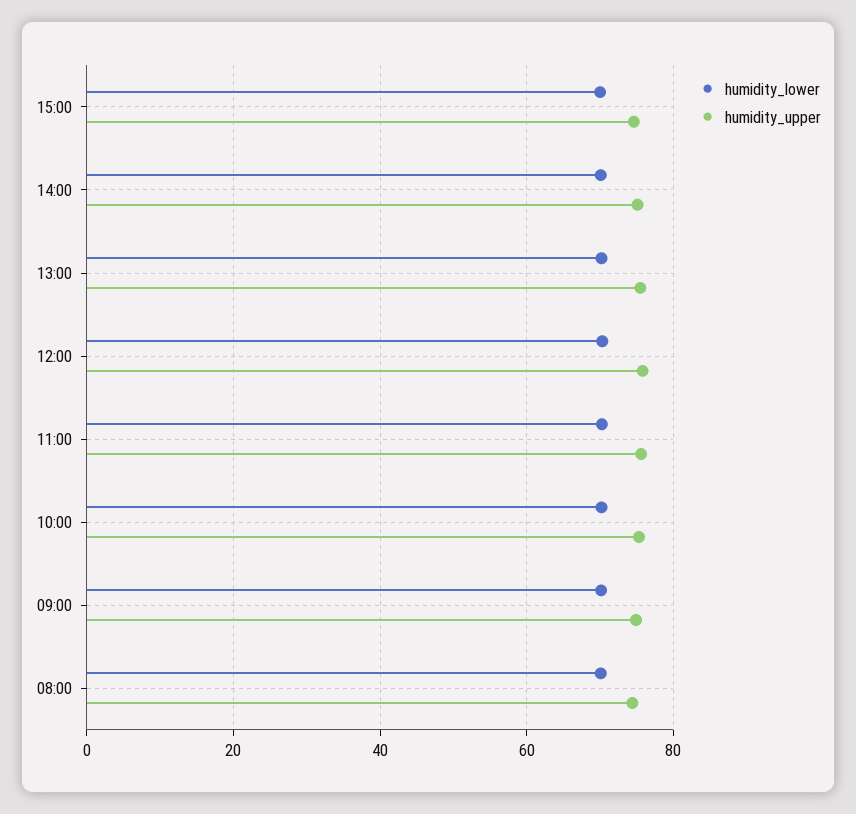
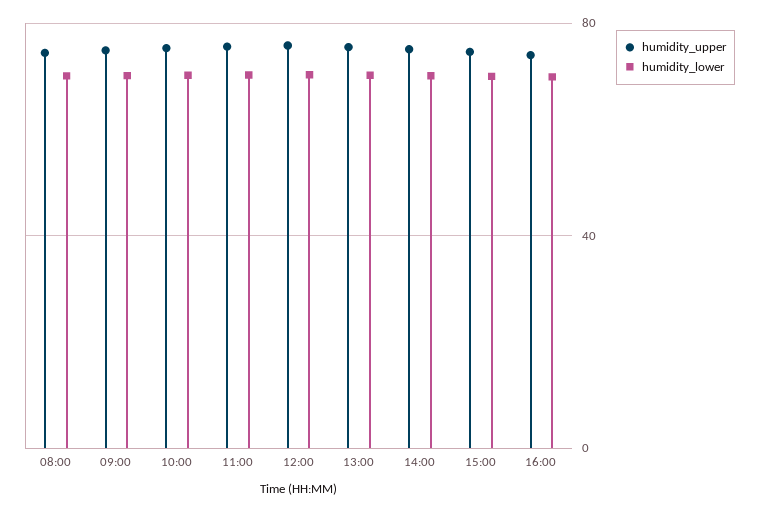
humidity_upper, 16:00: none -> 75
humidity_lower, 16:00: none -> 70

